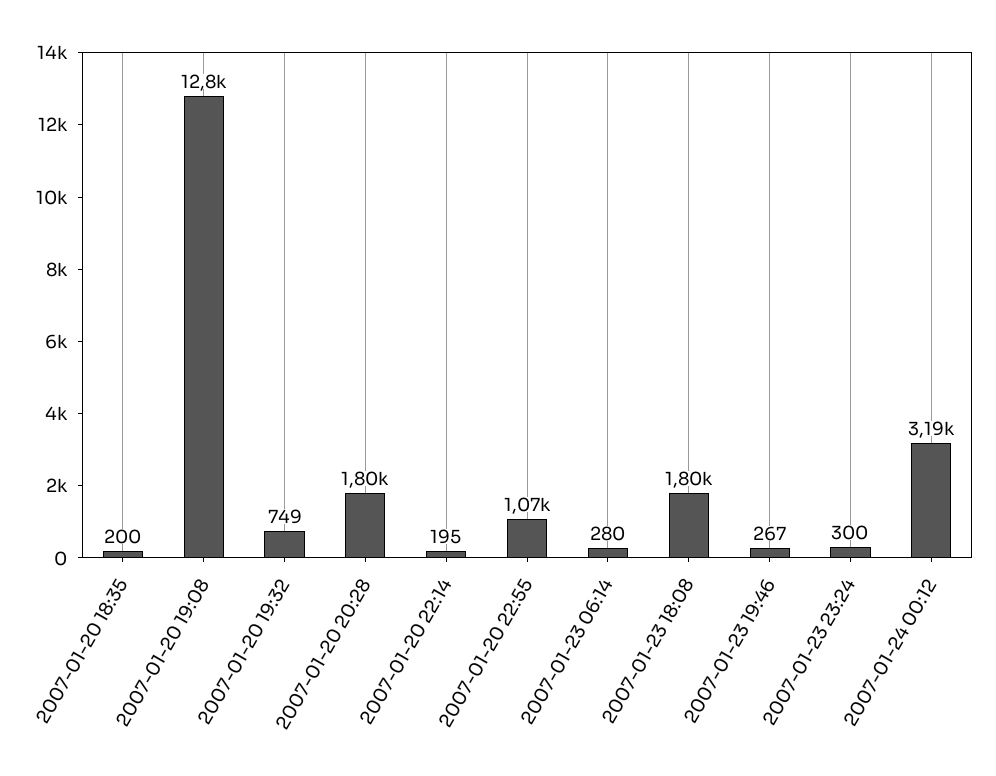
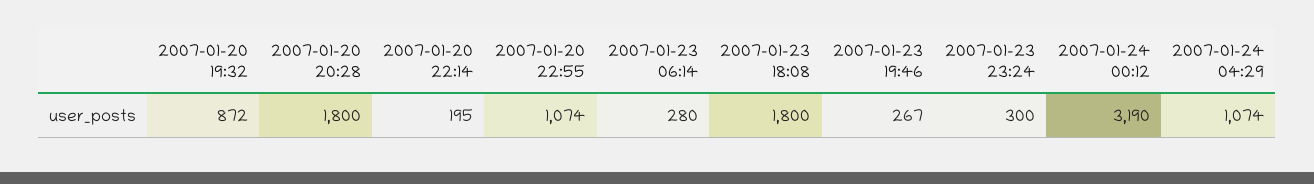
2007-01-20 18:35: 200 -> none
2007-01-20 19:08: 12800 -> none
2007-01-20 19:32: 749 -> 872
2007-01-24 04:29: none -> 1074

